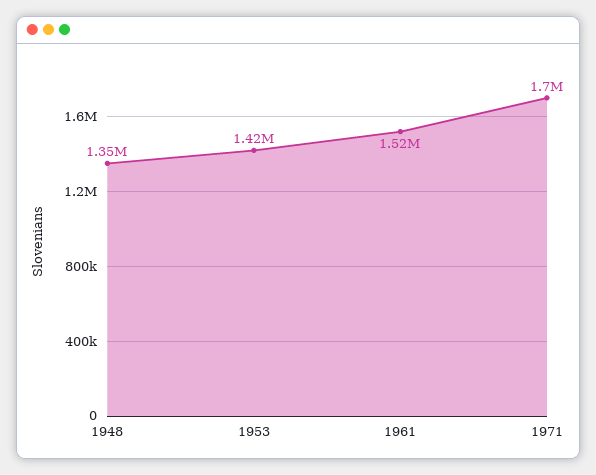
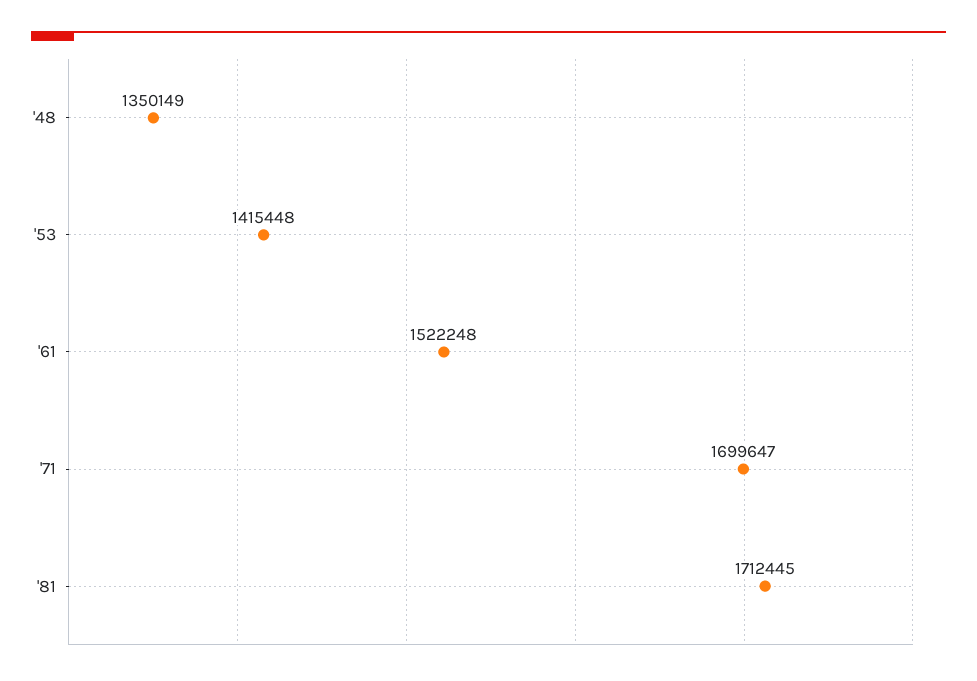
'81: none -> 1712445

